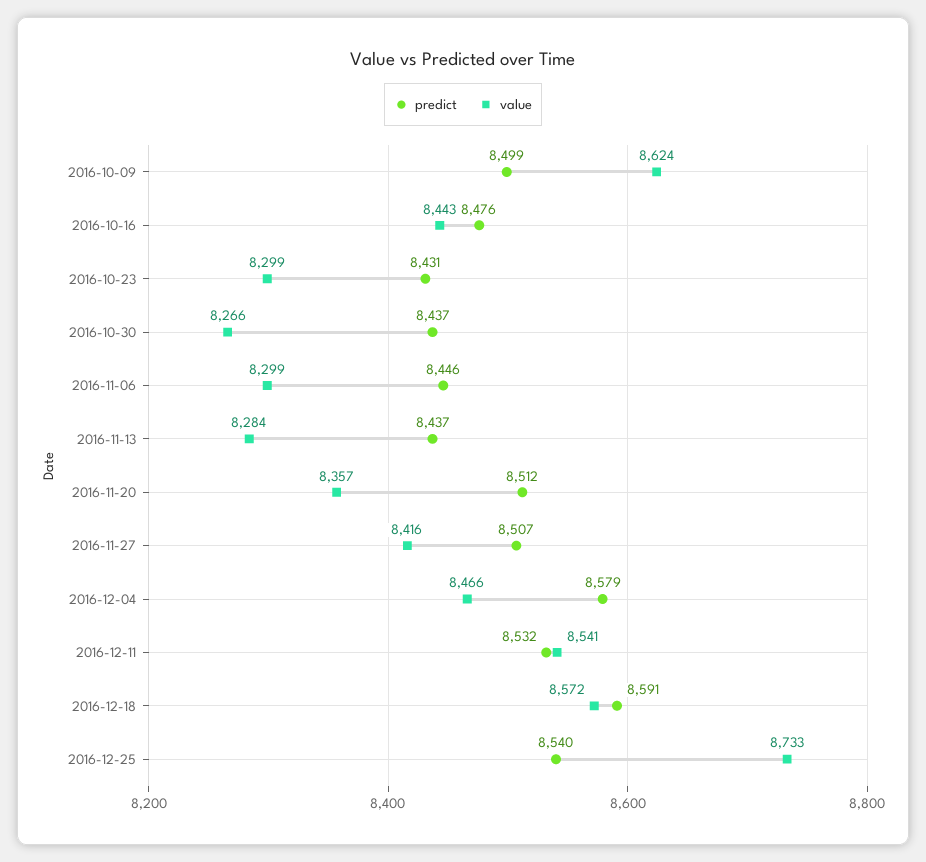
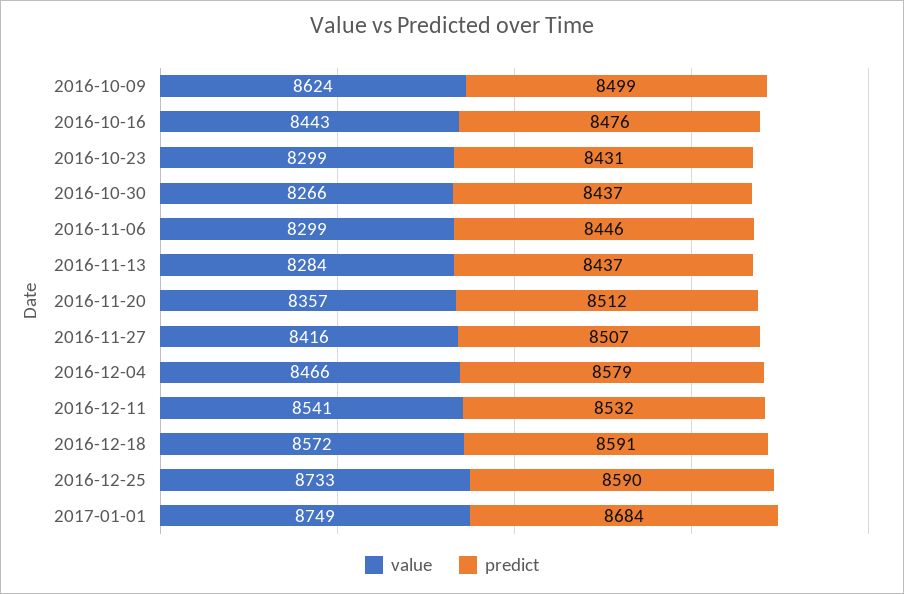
predict, 2016-12-25: 8540 -> 8590
value, 2017-01-01: none -> 8749
predict, 2017-01-01: none -> 8684

